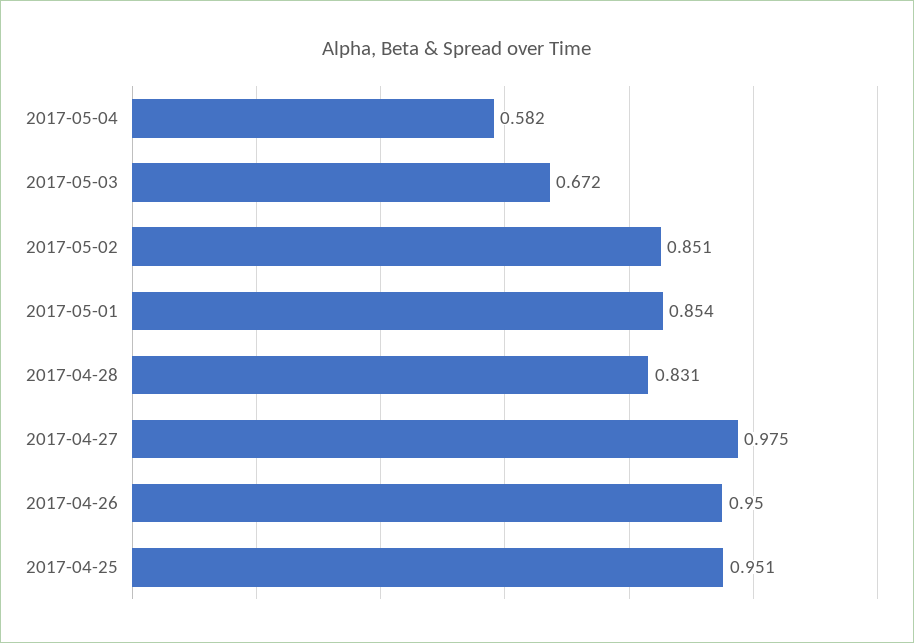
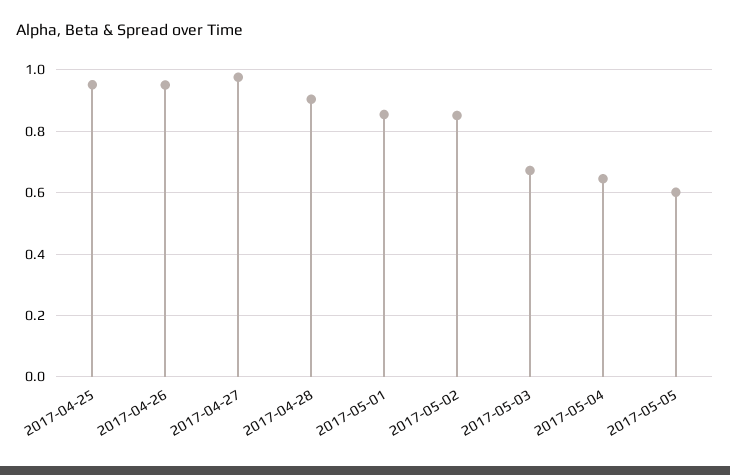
2017-05-04: 0.582 -> 0.64
2017-04-28: 0.831 -> 0.9
2017-05-05: none -> 0.6

